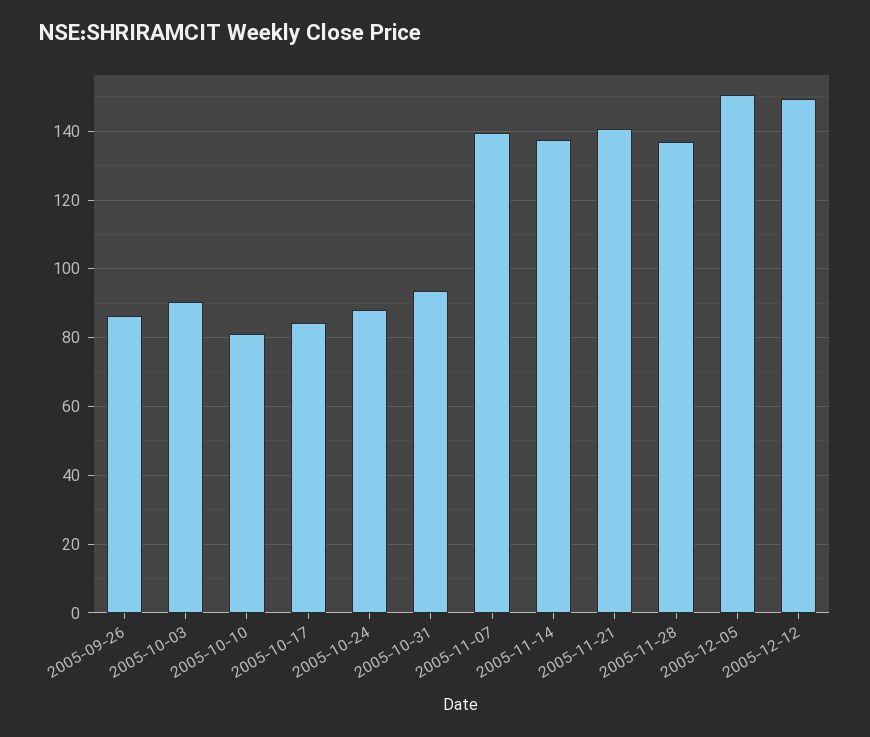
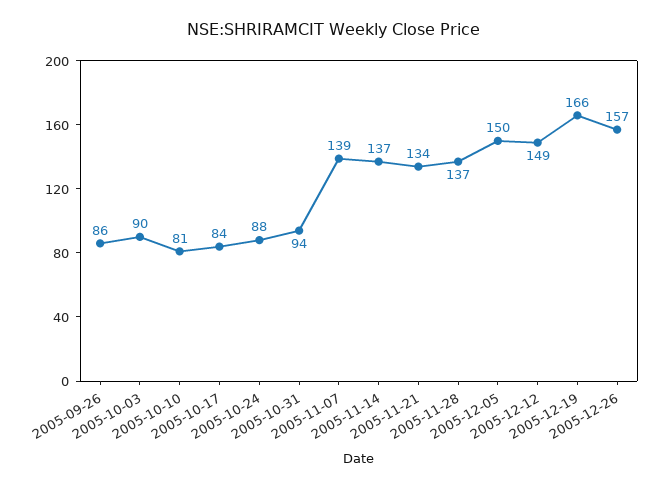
2005-11-21: 140 -> 134
2005-12-19: none -> 166
2005-12-26: none -> 157

